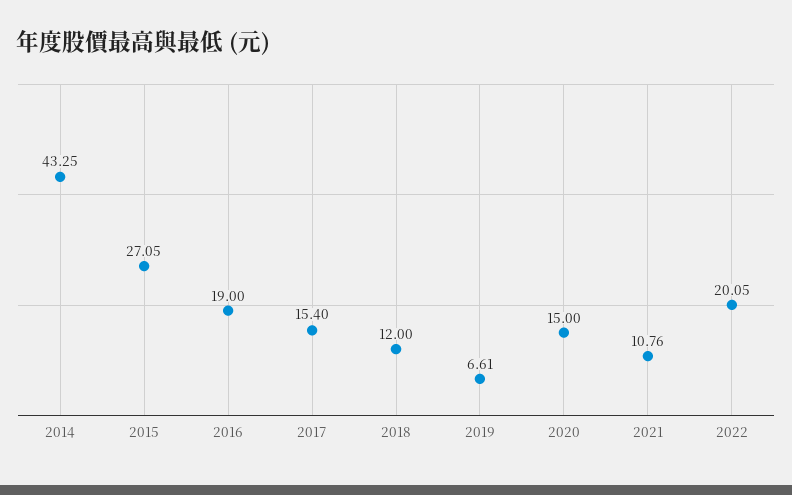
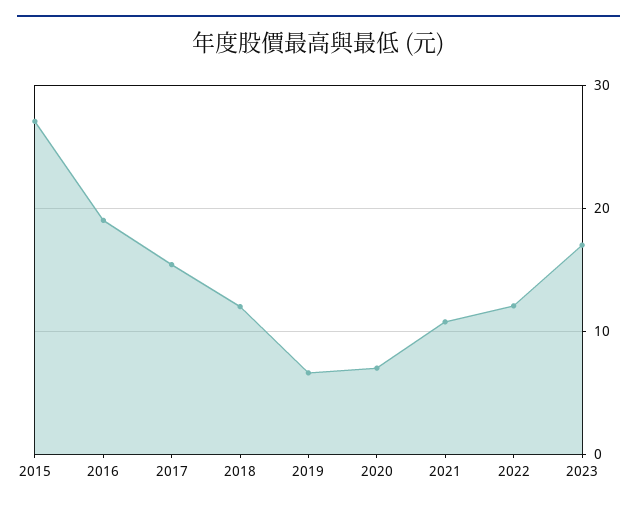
2014: 43.25 -> none
2020: 15 -> 7
2022: 20.05 -> 12
2023: none -> 17

